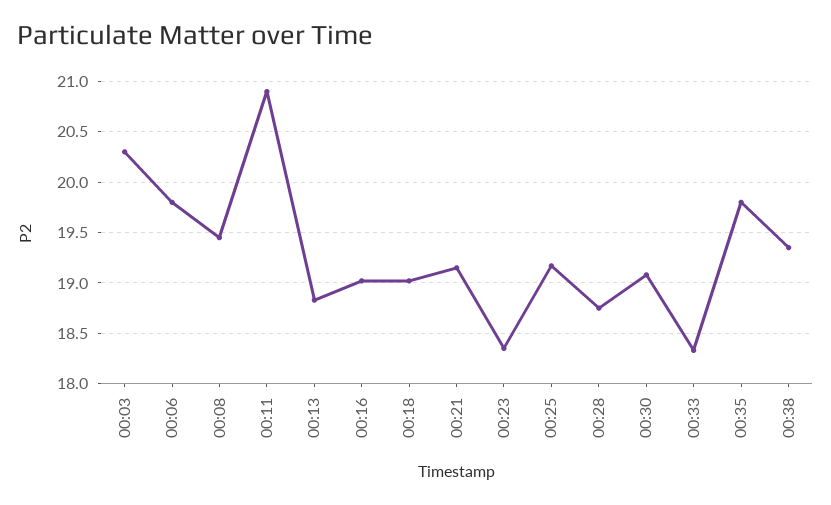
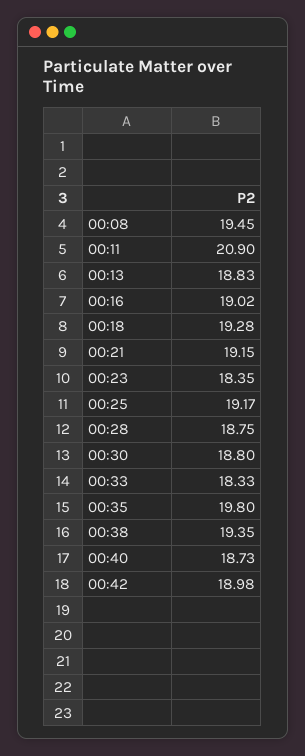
00:03: 20.3 -> none
00:06: 19.8 -> none
00:18: 19 -> 19.28
00:30: 19.1 -> 18.8
00:40: none -> 18.73
00:42: none -> 18.98

